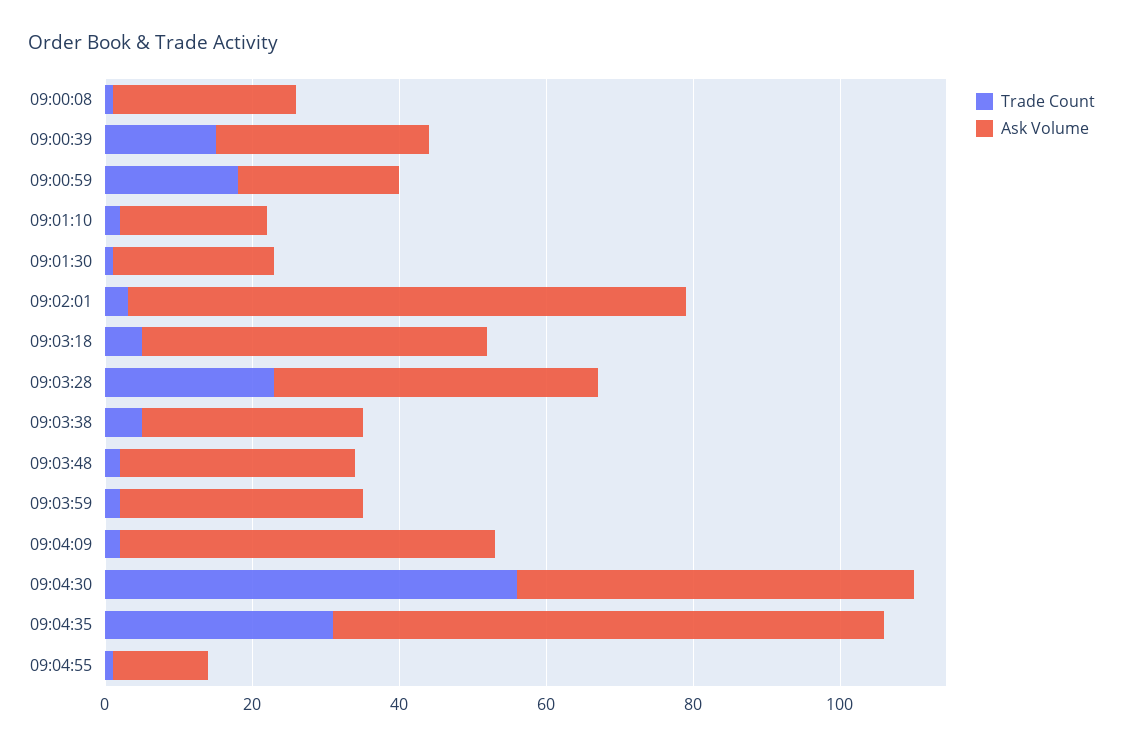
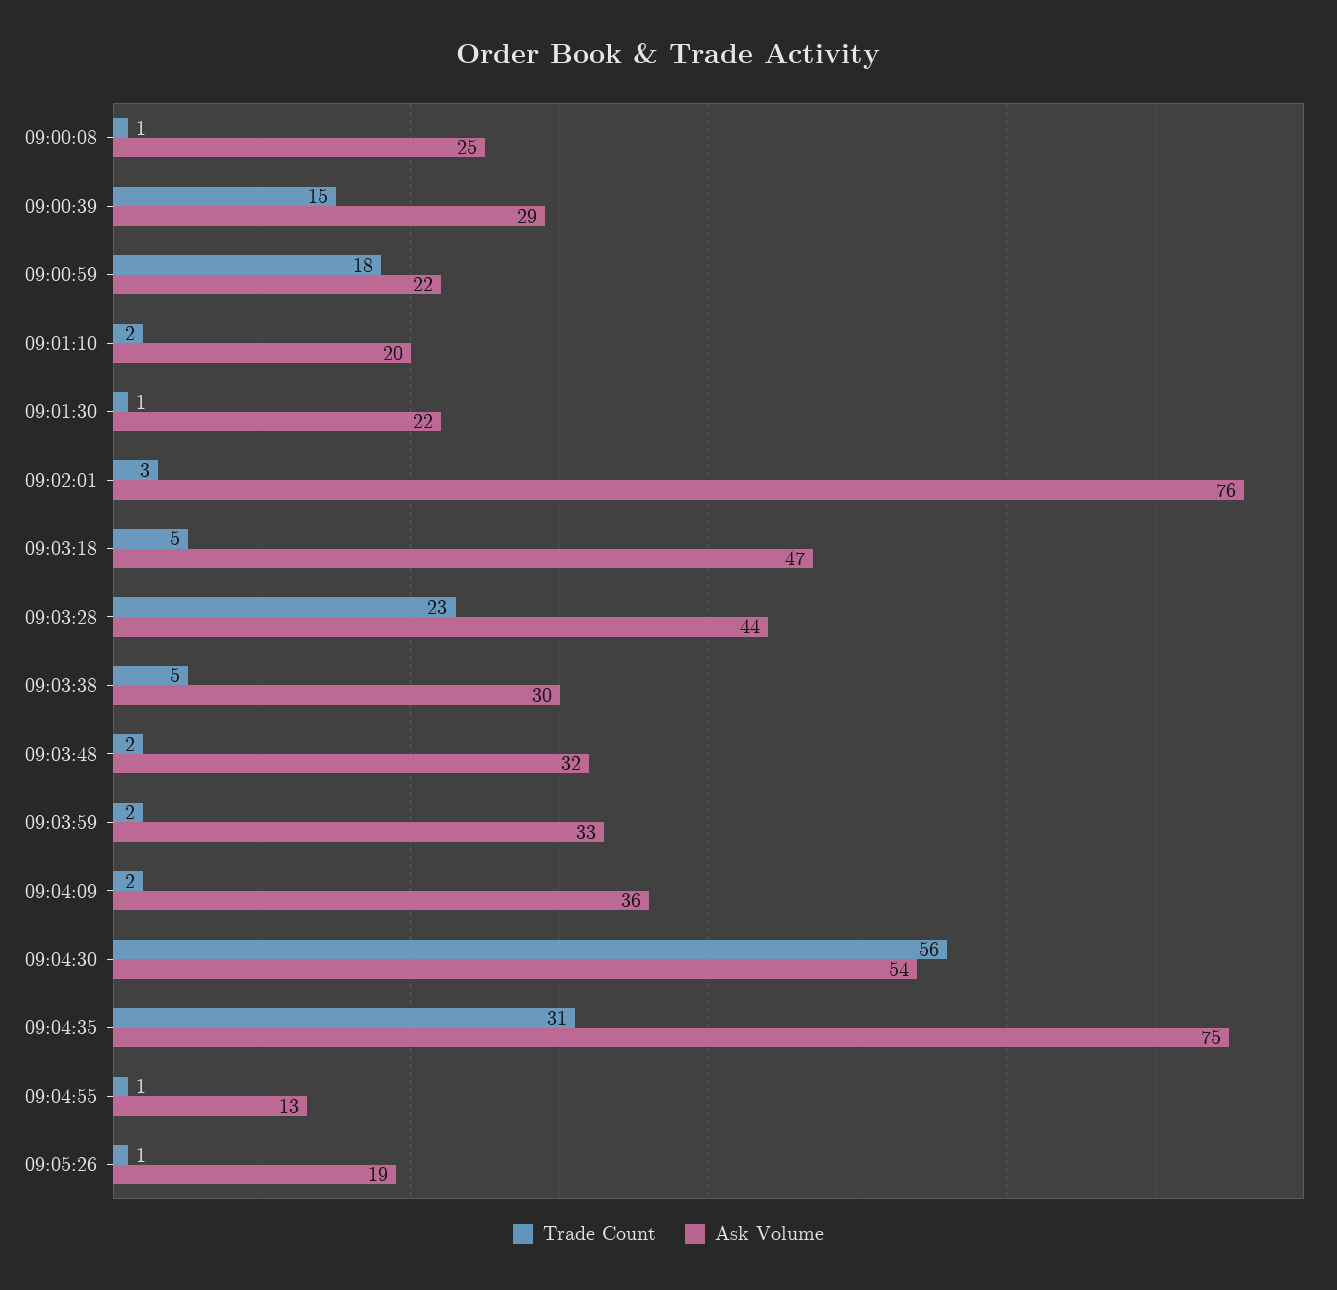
Ask Volume, 09:04:09: 50 -> 36
Trade Count, 09:05:26: none -> 1
Ask Volume, 09:05:26: none -> 19

